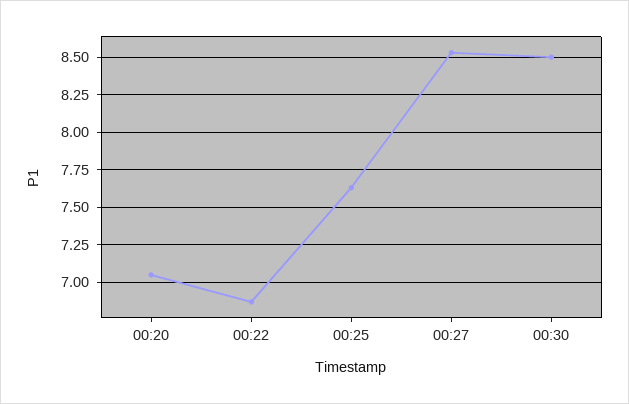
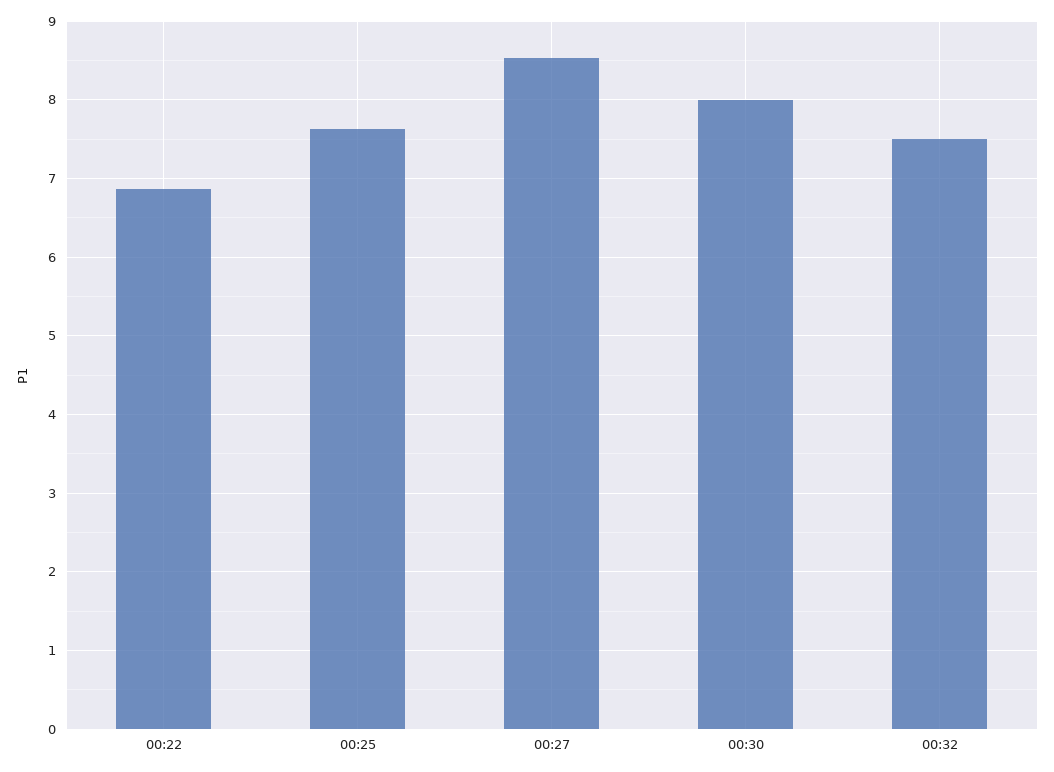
00:20: 7.05 -> none
00:30: 8.5 -> 8
00:32: none -> 7.5

